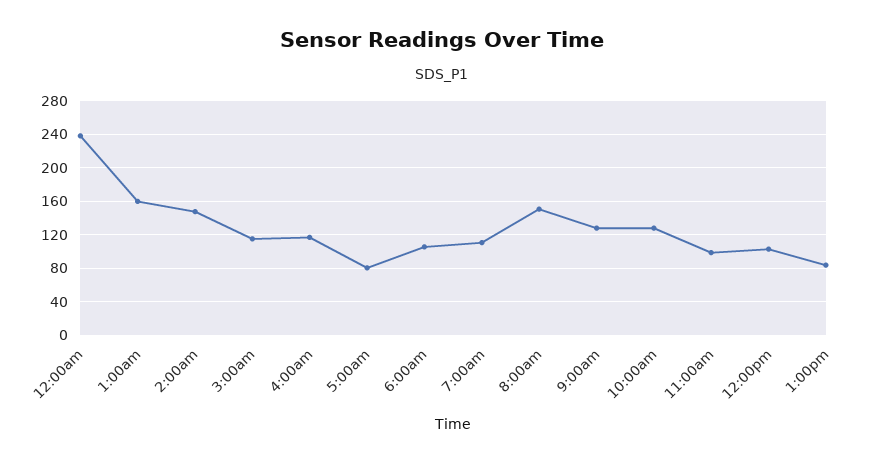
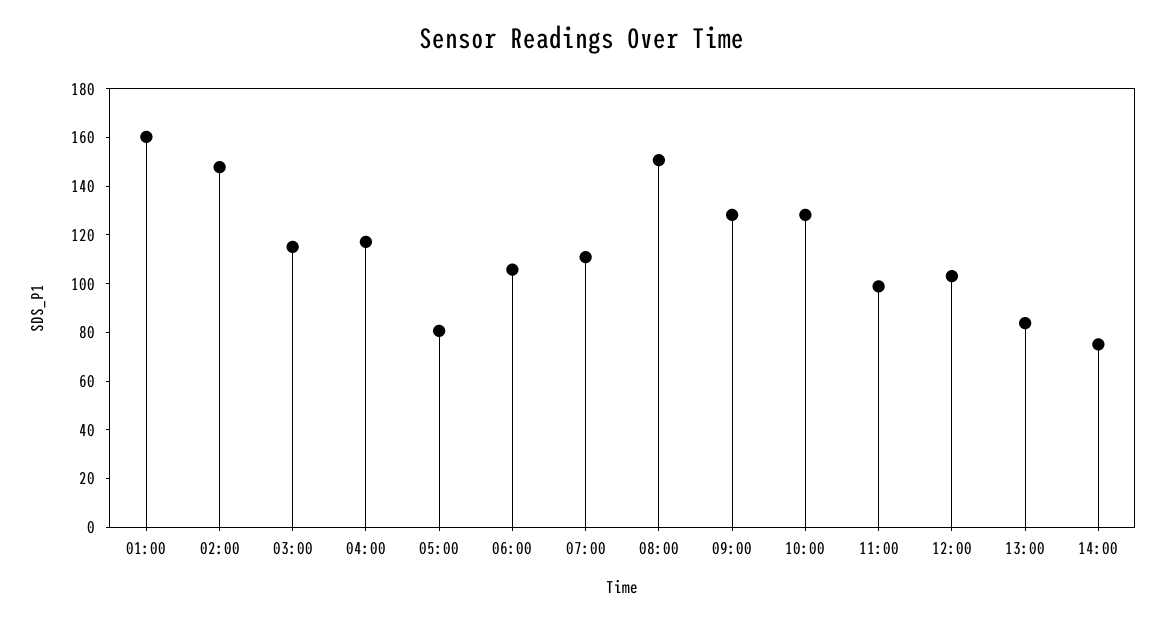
12:00am: 240 -> none
14:00: none -> 75

